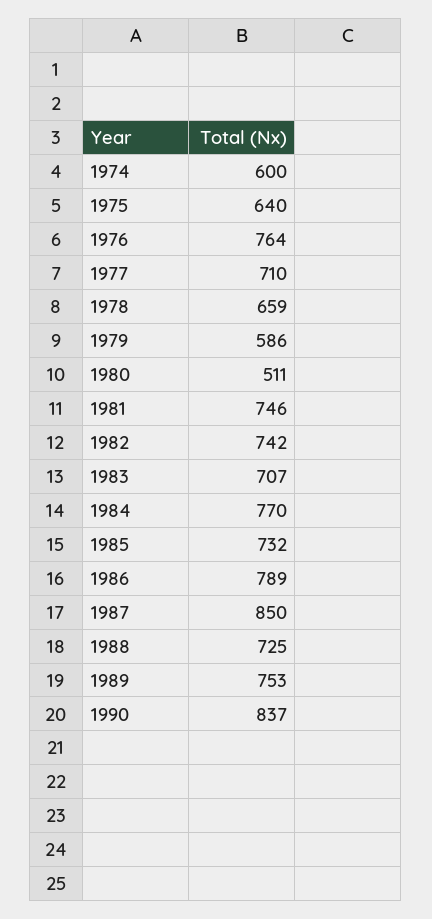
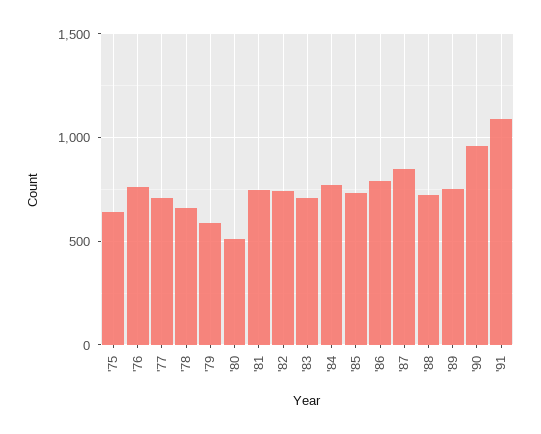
1974: 600 -> none
1990: 837 -> 950
'91: none -> 1100

